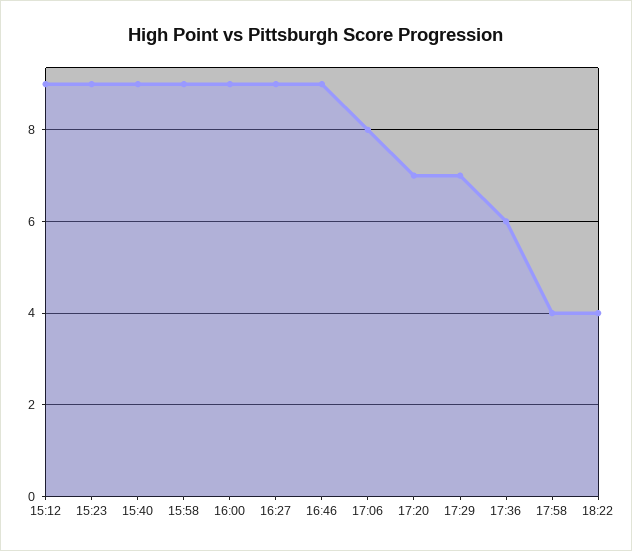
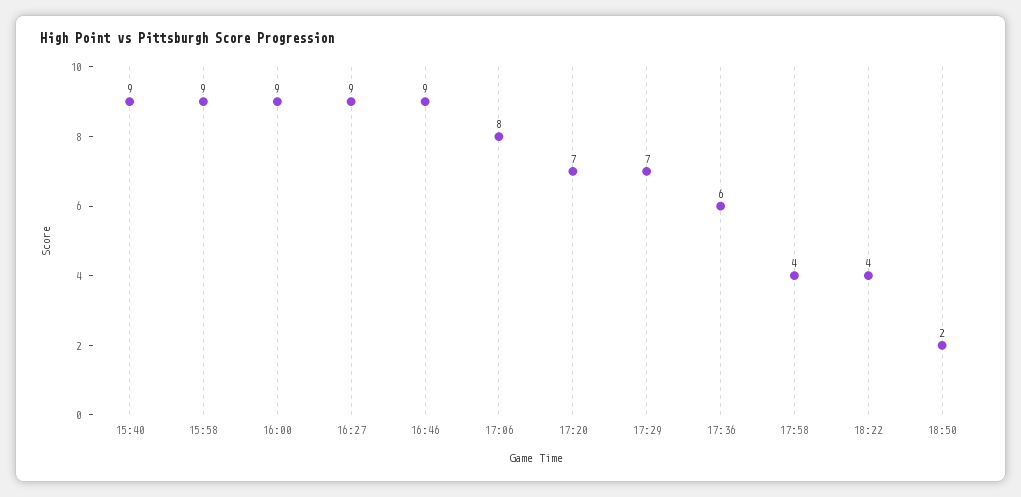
15:12: 9 -> none
15:23: 9 -> none
18:50: none -> 2

